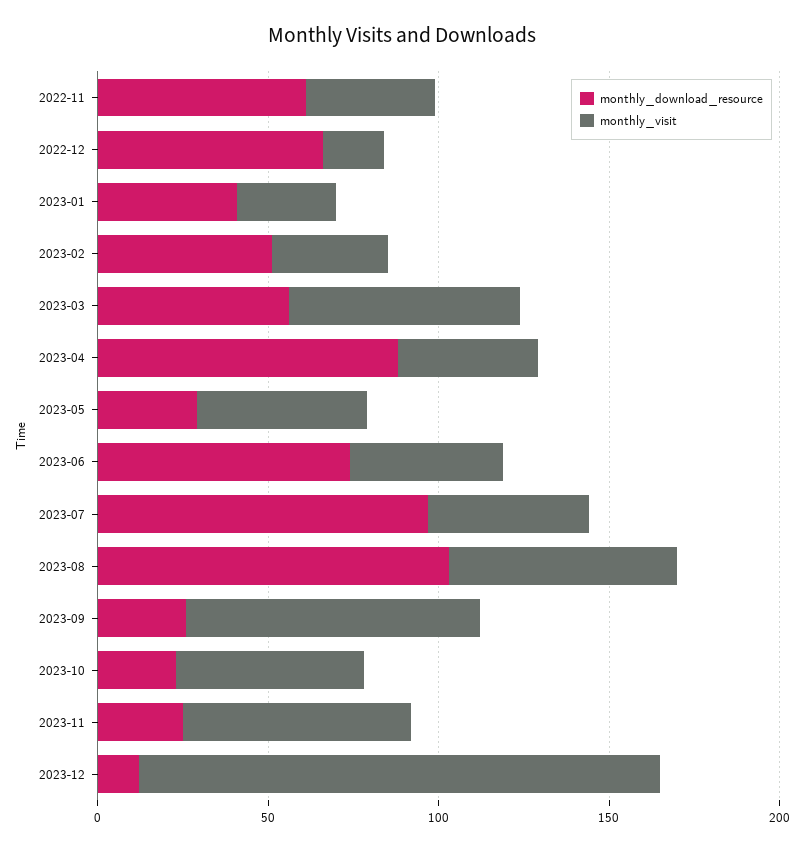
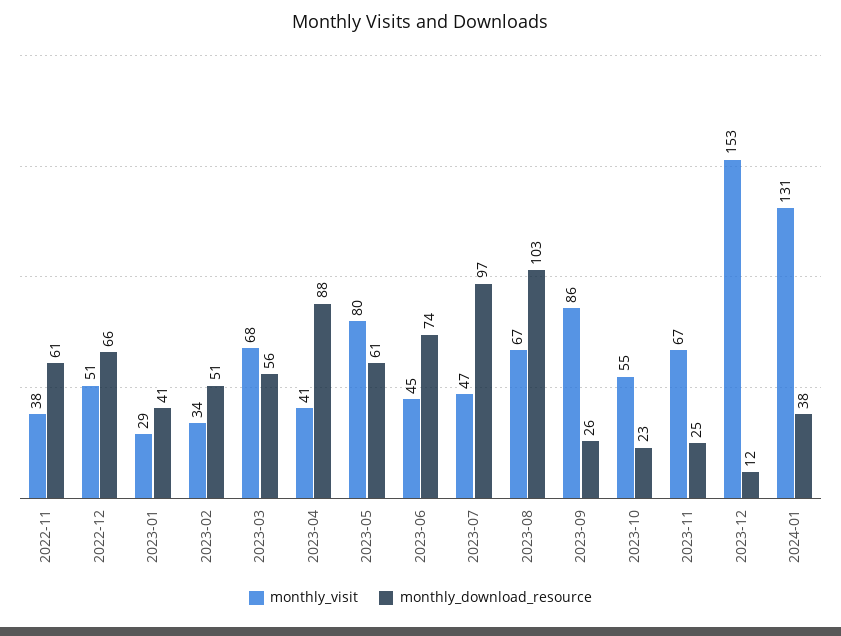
monthly_visit, 2022-12: 20 -> 51
monthly_download_resource, 2023-05: 30 -> 61
monthly_visit, 2023-05: 50 -> 80
monthly_visit, 2024-01: none -> 131
monthly_download_resource, 2024-01: none -> 38

